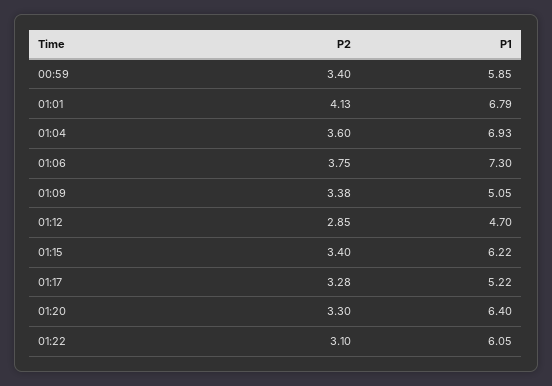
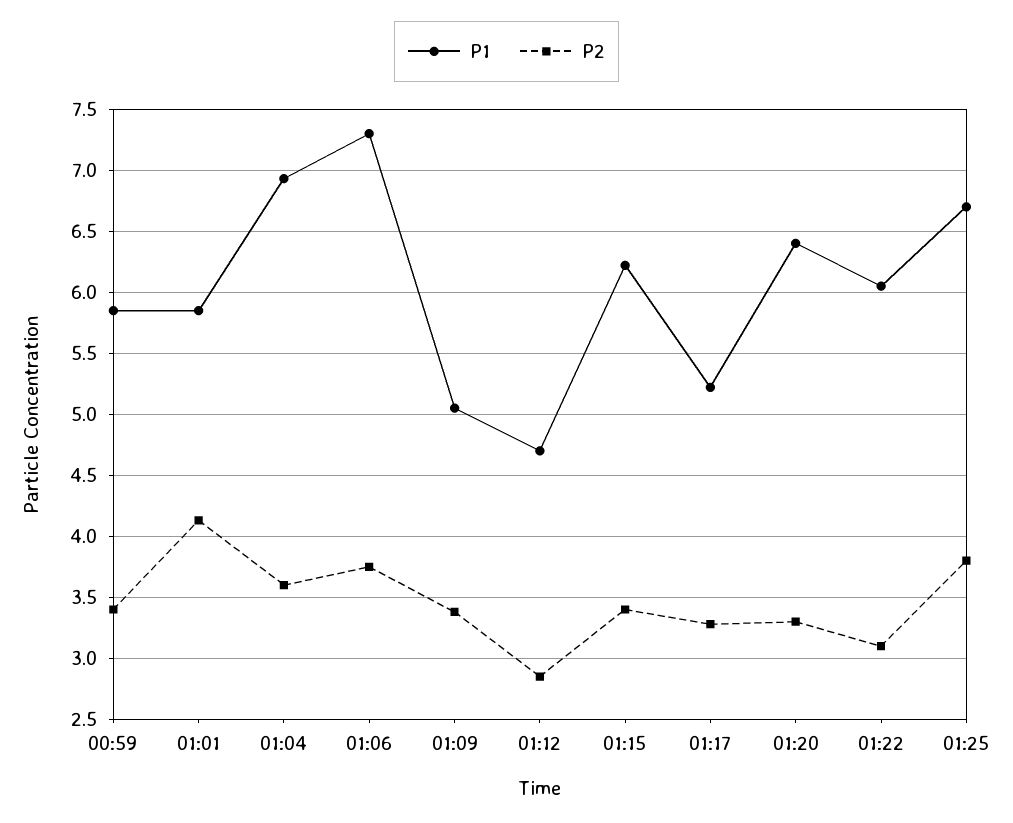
P1, 01:01: 6.79 -> 5.85
P1, 01:25: none -> 6.7
P2, 01:25: none -> 3.8

